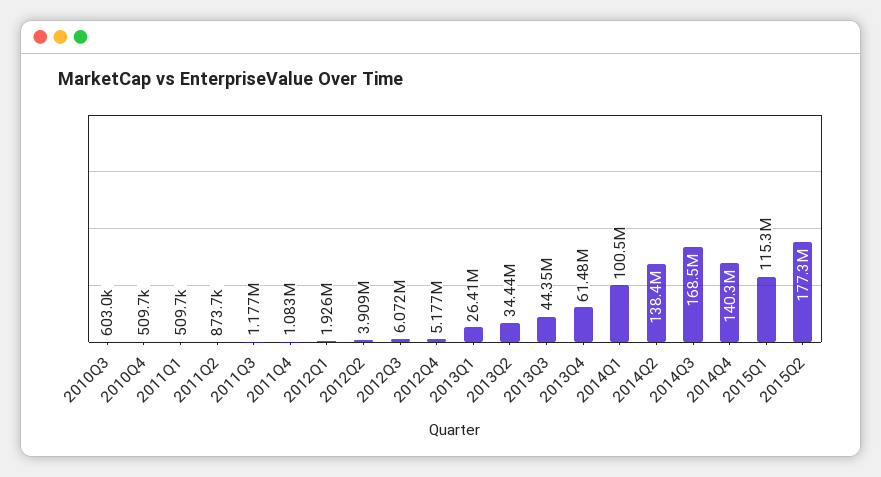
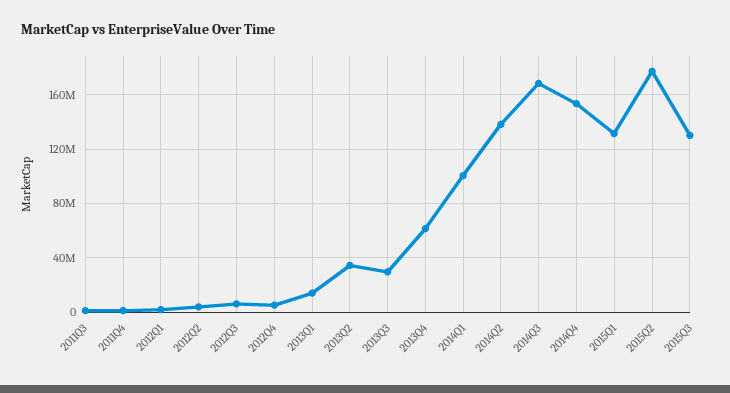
2010Q3: 603000 -> none
2010Q4: 509700 -> none
2011Q1: 509700 -> none
2011Q2: 873700 -> none
2013Q1: 26410000 -> 15000000
2013Q3: 44350000 -> 30000000
2014Q4: 140300000 -> 155000000
2015Q1: 115300000 -> 130000000
2015Q3: none -> 130000000

